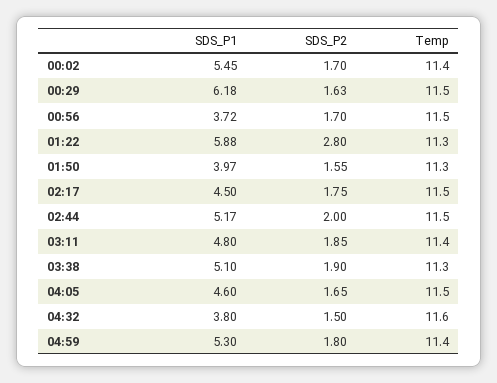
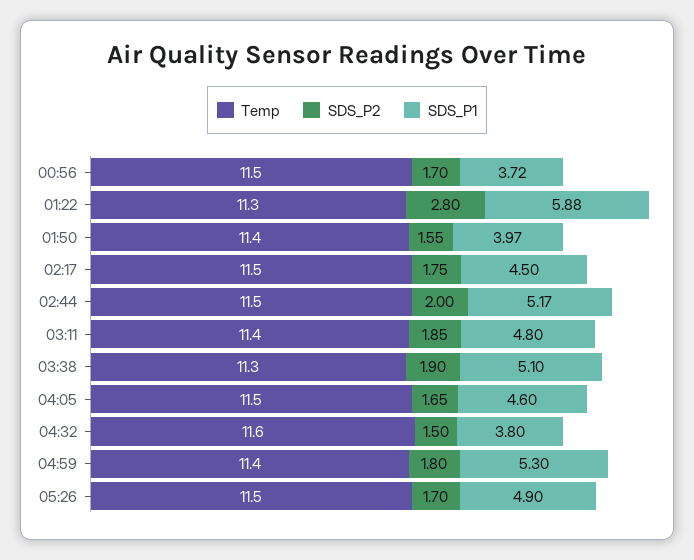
SDS_P1, 00:02: 5.45 -> none
SDS_P2, 00:02: 1.7 -> none
Temp, 00:02: 11.4 -> none
SDS_P1, 00:29: 6.18 -> none
SDS_P2, 00:29: 1.63 -> none
Temp, 00:29: 11.5 -> none
Temp, 01:50: 11.3 -> 11.4
Temp, 05:26: none -> 11.5
SDS_P2, 05:26: none -> 1.7
SDS_P1, 05:26: none -> 4.9

